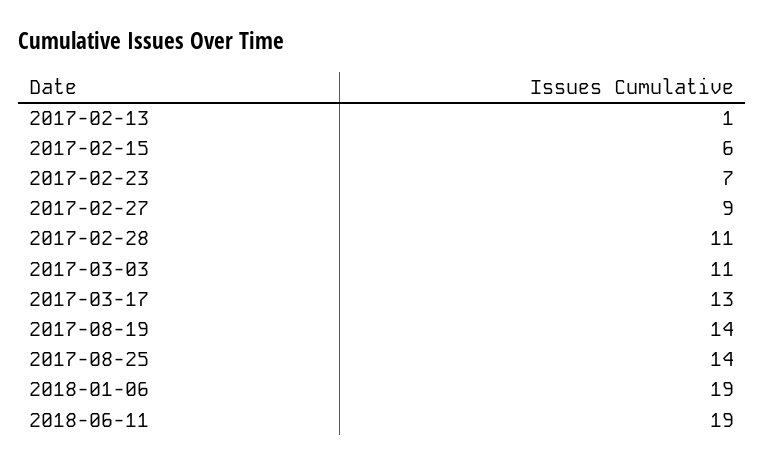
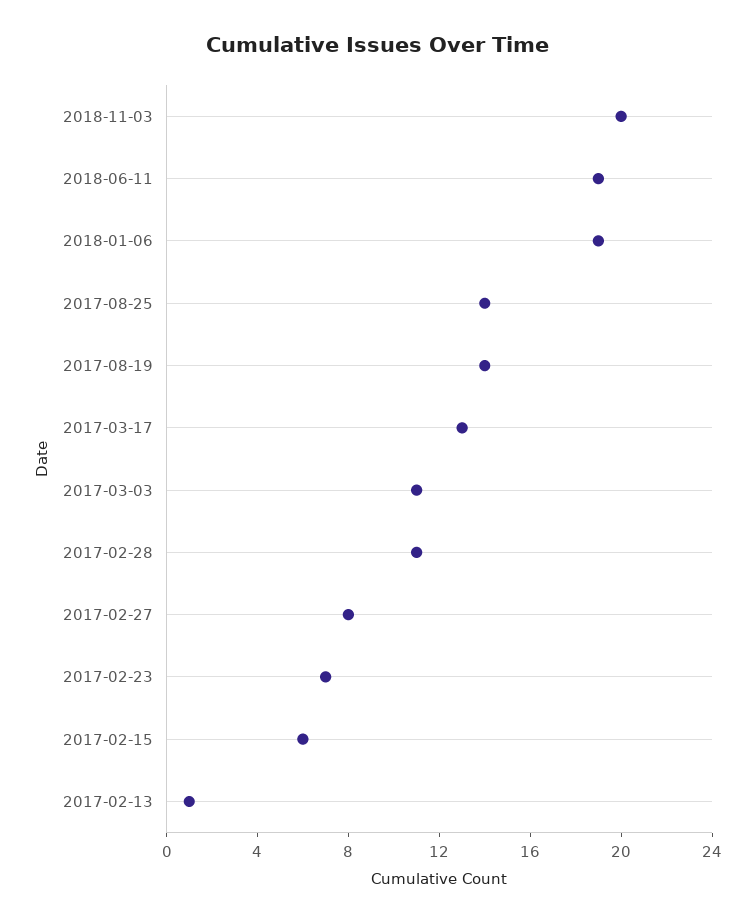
2017-02-27: 9 -> 8
2018-11-03: none -> 20

